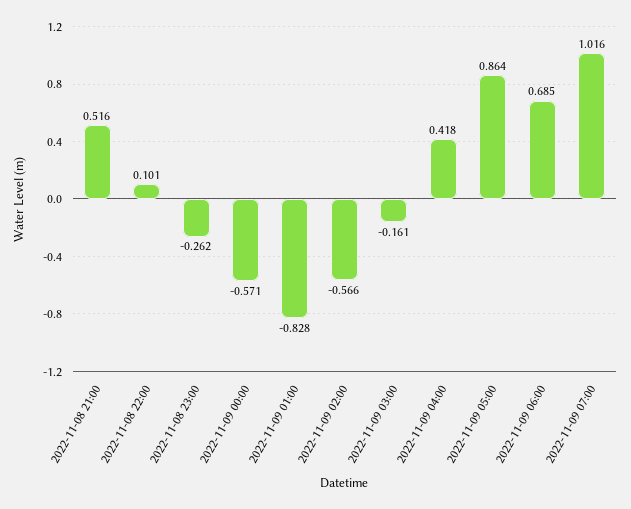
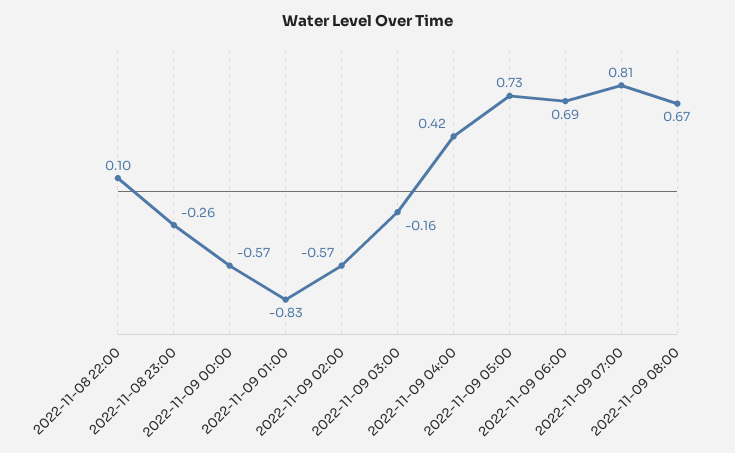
2022-11-08 21:00: 0.516 -> none
2022-11-09 05:00: 0.864 -> 0.73
2022-11-09 07:00: 1.016 -> 0.81
2022-11-09 08:00: none -> 0.67

